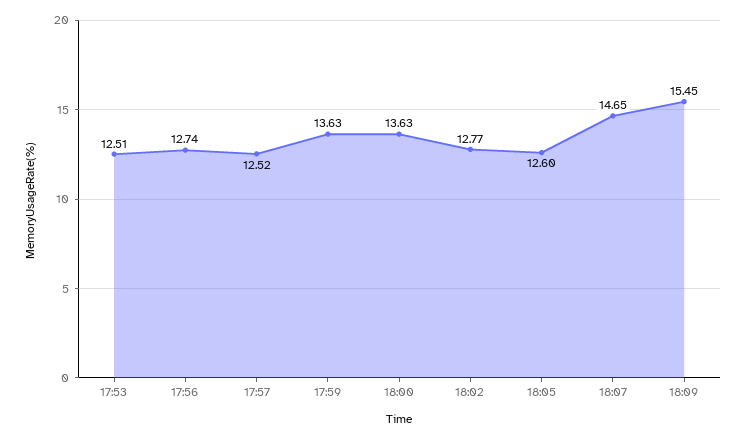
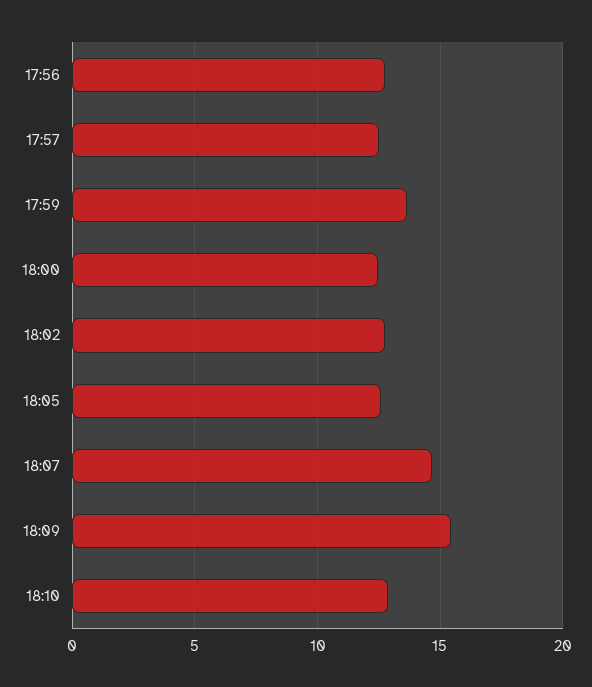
17:53: 12.51 -> none
18:00: 13.63 -> 12.5
18:10: none -> 13

